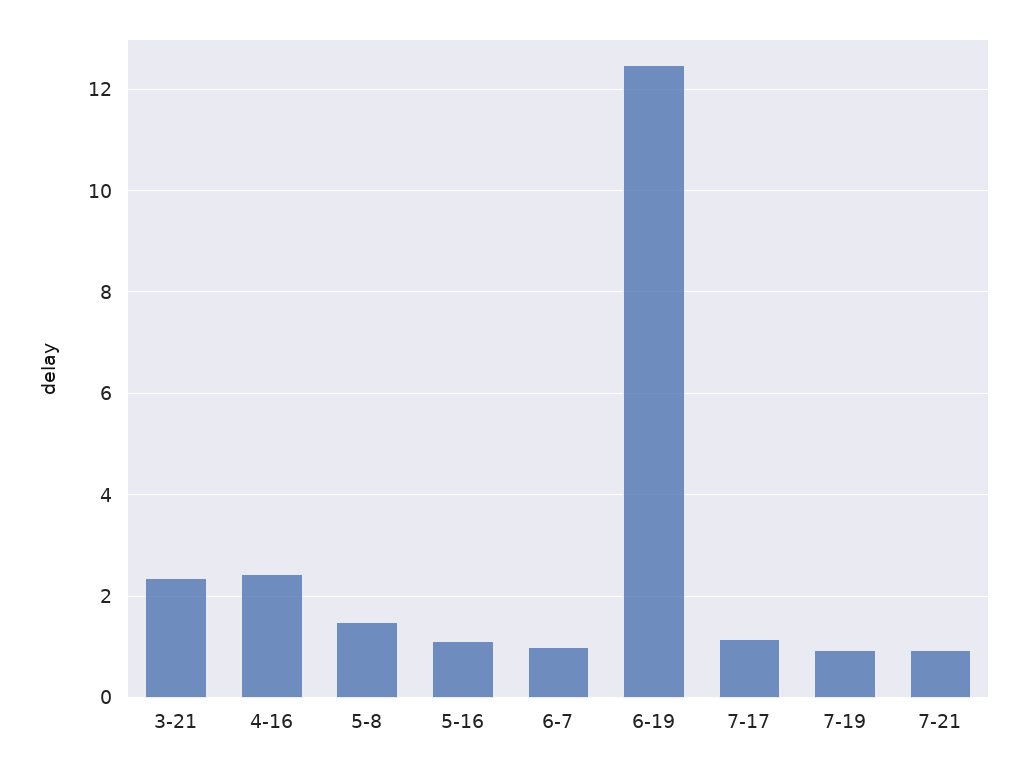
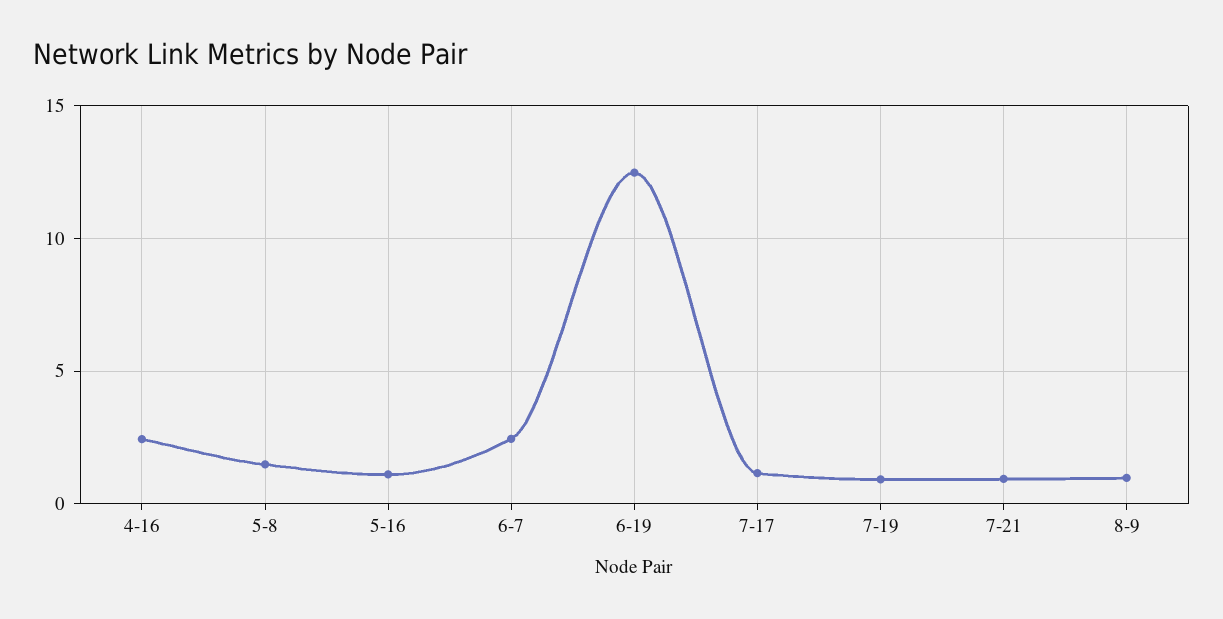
3-21: 2.4 -> none
6-7: 1 -> 2.5
8-9: none -> 1

